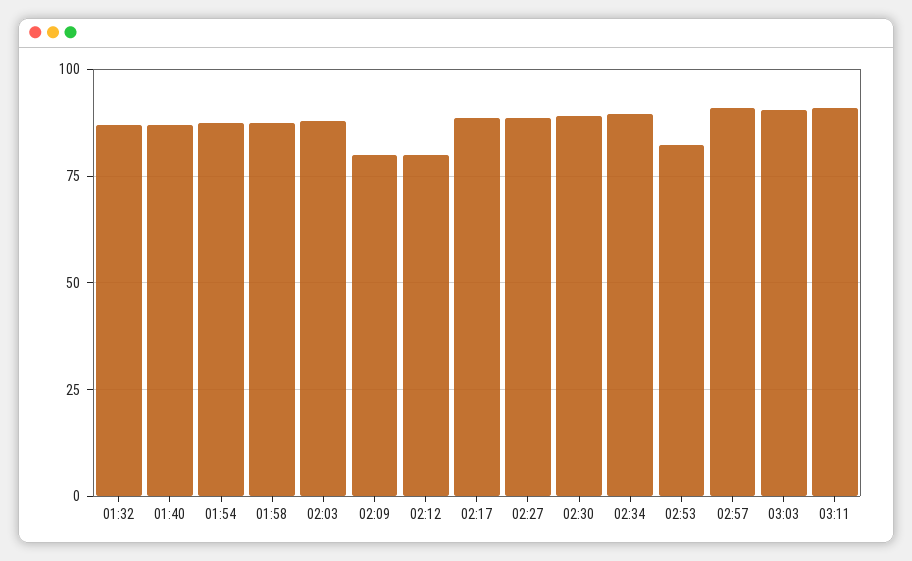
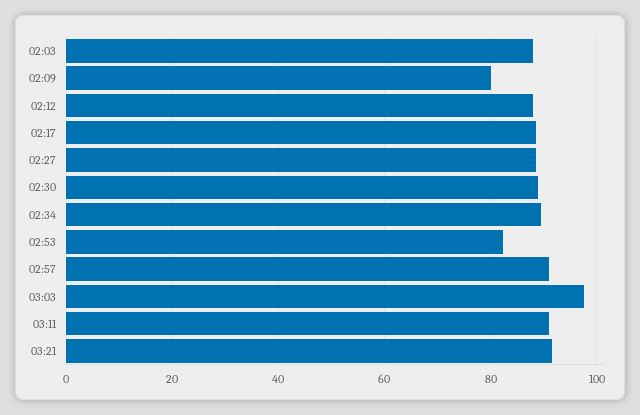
01:32: 87.5 -> none
01:40: 87.5 -> none
01:54: 87.5 -> none
01:58: 87.5 -> none
02:12: 80 -> 88
03:03: 90 -> 98
03:21: none -> 92

